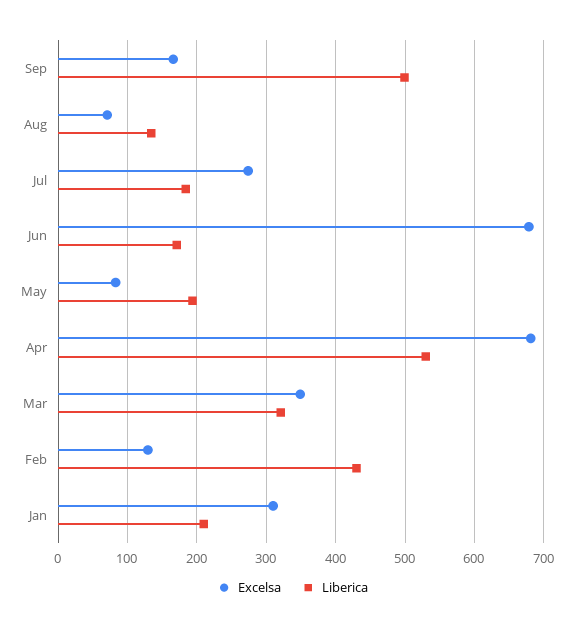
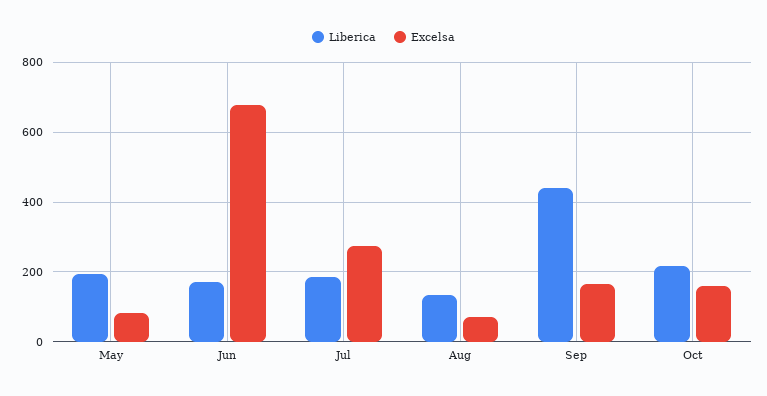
Liberica, Sep: 500 -> 440
Excelsa, Apr: 680 -> none
Liberica, Apr: 530 -> none
Excelsa, Mar: 350 -> none
Liberica, Mar: 320 -> none
Excelsa, Feb: 130 -> none
Liberica, Feb: 430 -> none
Excelsa, Jan: 310 -> none
Liberica, Jan: 210 -> none
Liberica, Oct: none -> 220
Excelsa, Oct: none -> 160

